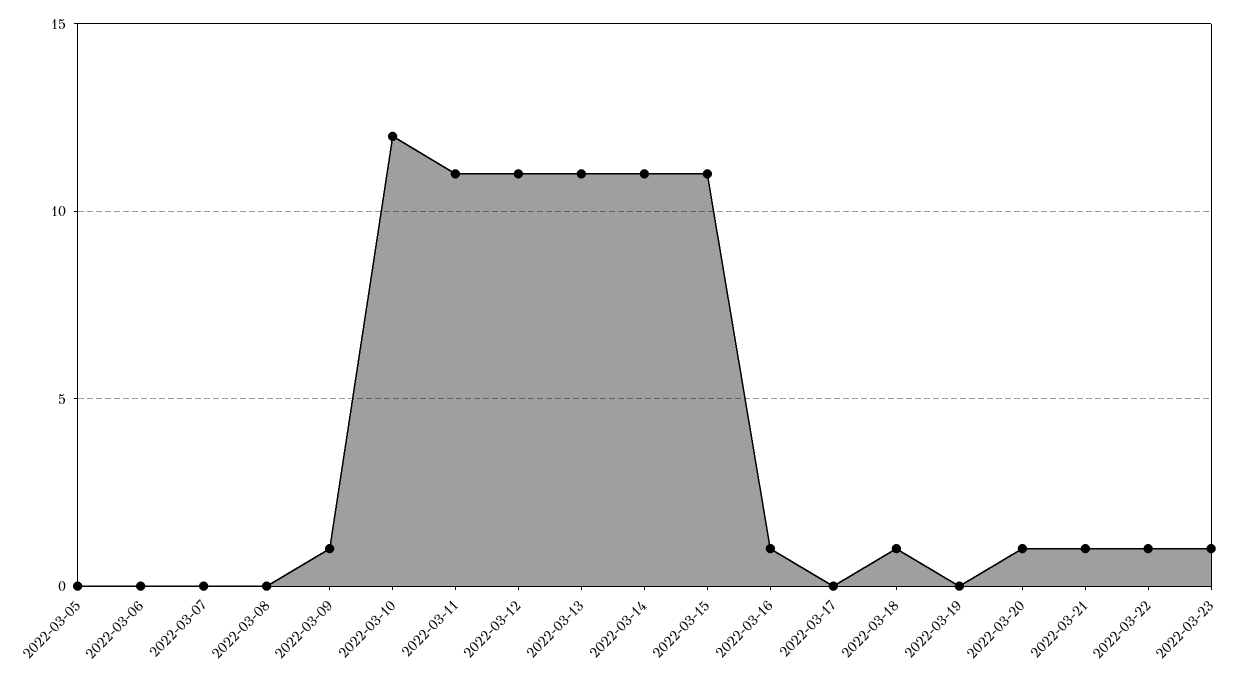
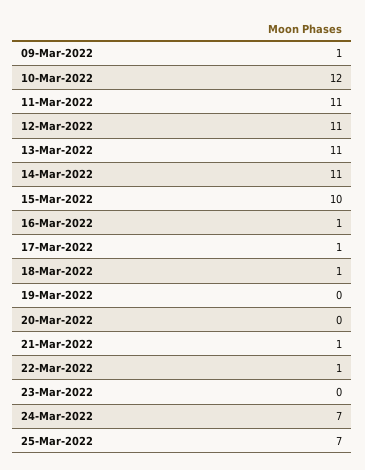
2022-03-05: 0 -> none
2022-03-06: 0 -> none
2022-03-07: 0 -> none
2022-03-08: 0 -> none
2022-03-15: 11 -> 10
2022-03-17: 0 -> 1
2022-03-20: 1 -> 0
2022-03-23: 1 -> 0
24-Mar-2022: none -> 7
25-Mar-2022: none -> 7

